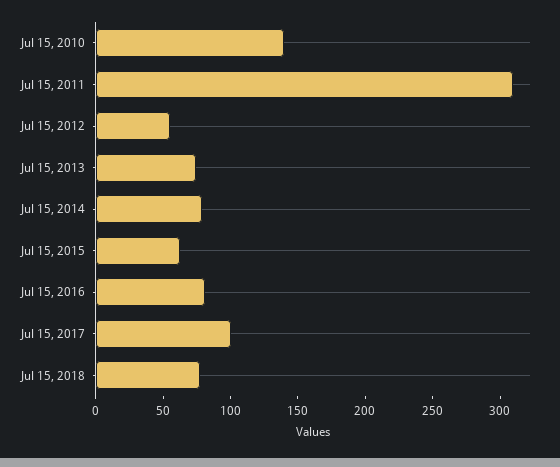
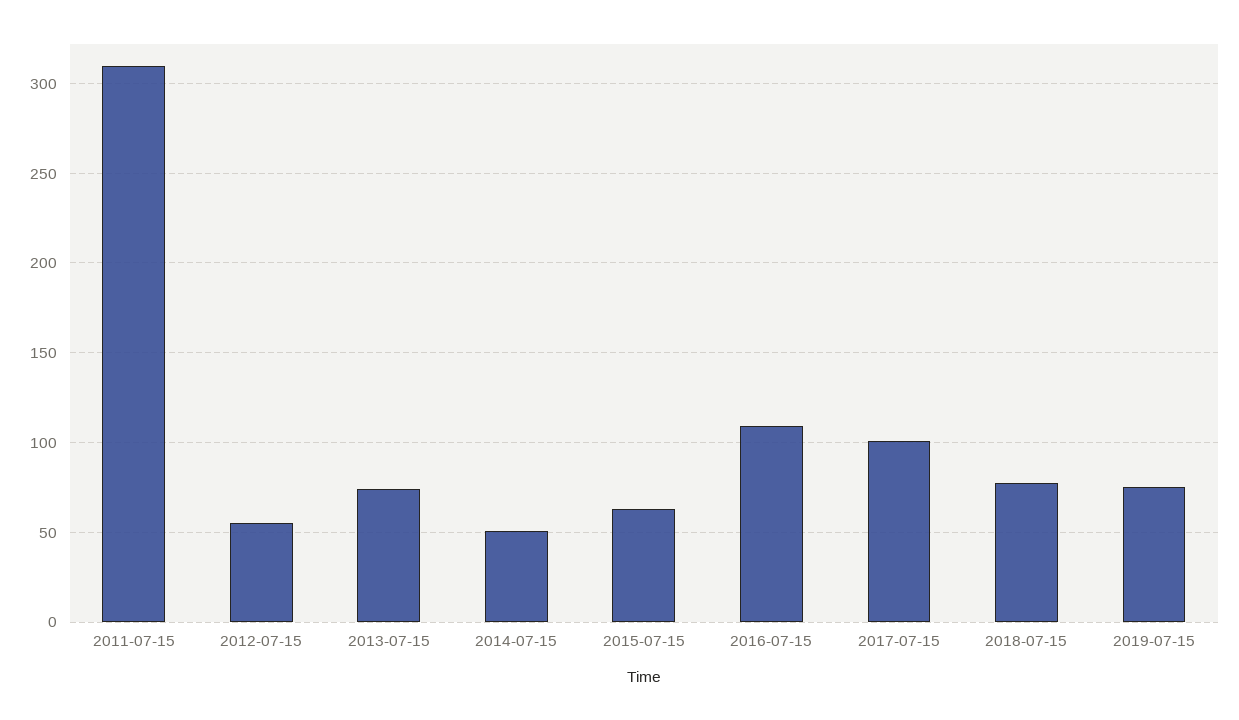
Jul 15, 2010: 140 -> none
Jul 15, 2014: 80 -> 50
Jul 15, 2016: 80 -> 110
2019-07-15: none -> 75

